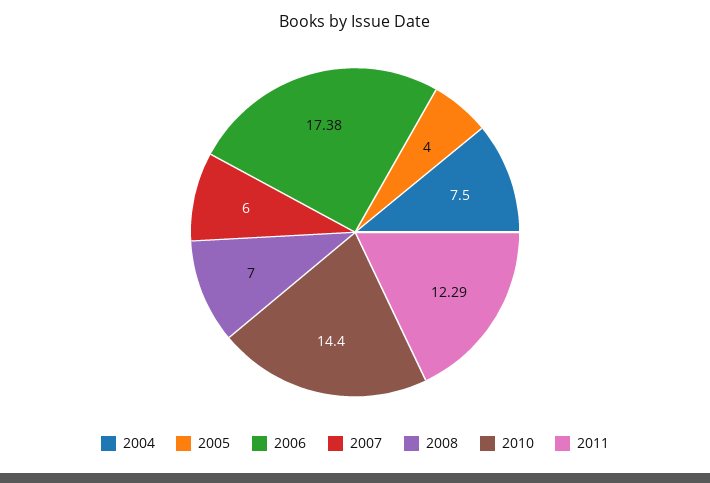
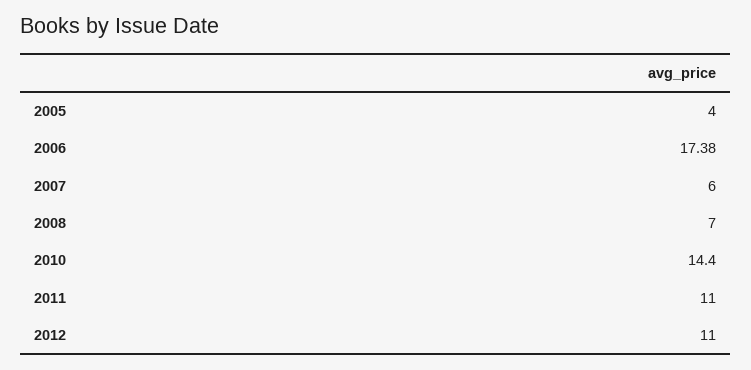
2004: 7.5 -> none
2011: 12.29 -> 11
2012: none -> 11

